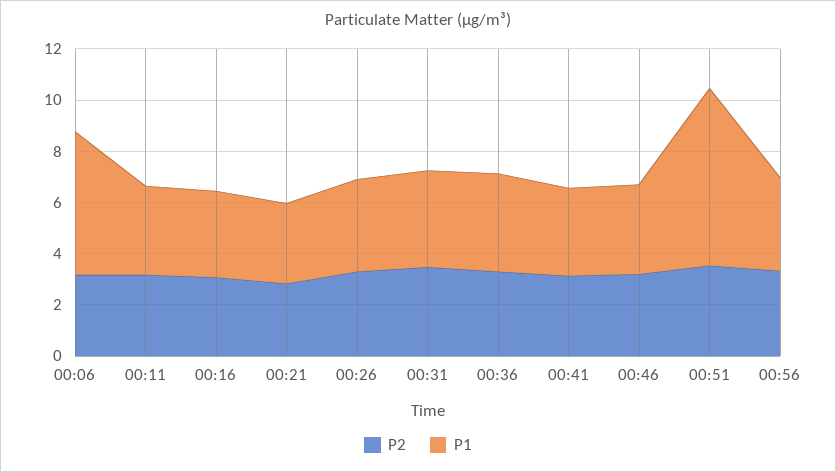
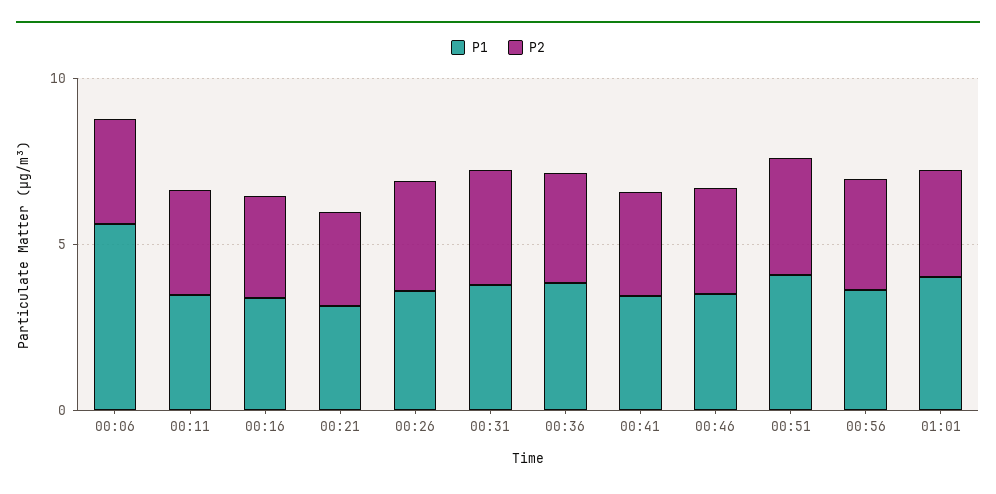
P1, 00:51: 7 -> 4
P1, 01:01: none -> 4
P2, 01:01: none -> 3

